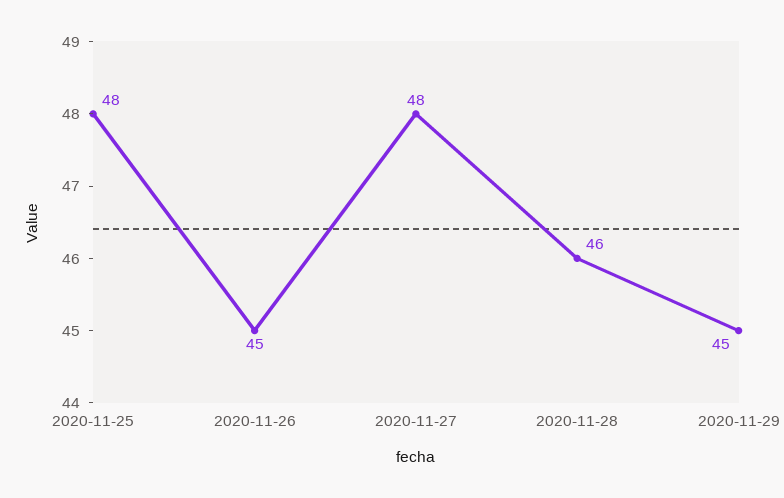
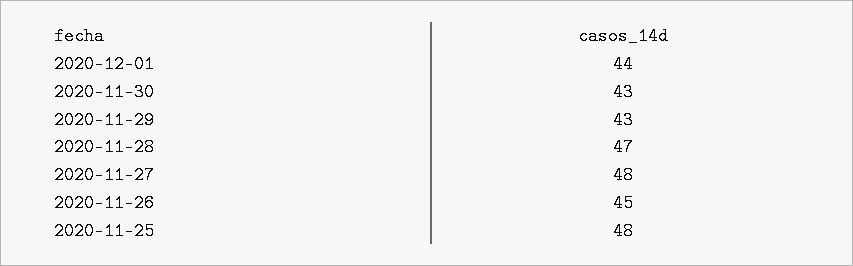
2020-11-28: 46 -> 47
2020-11-29: 45 -> 43
2020-12-01: none -> 44
2020-11-30: none -> 43

